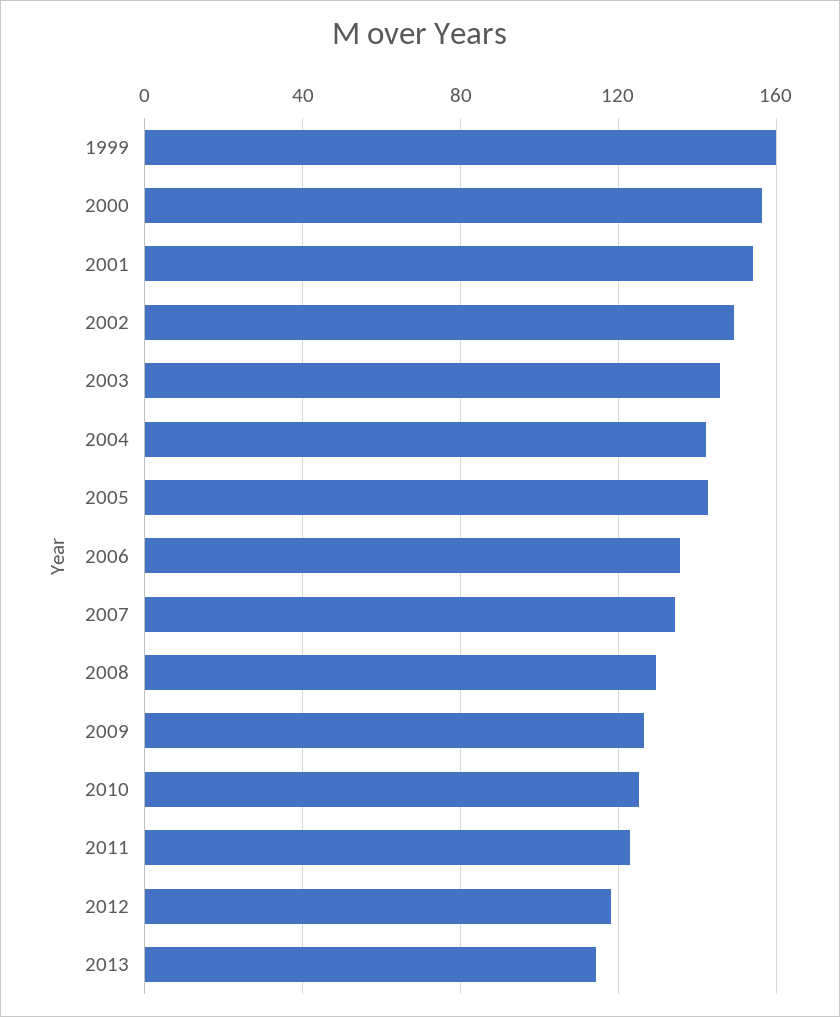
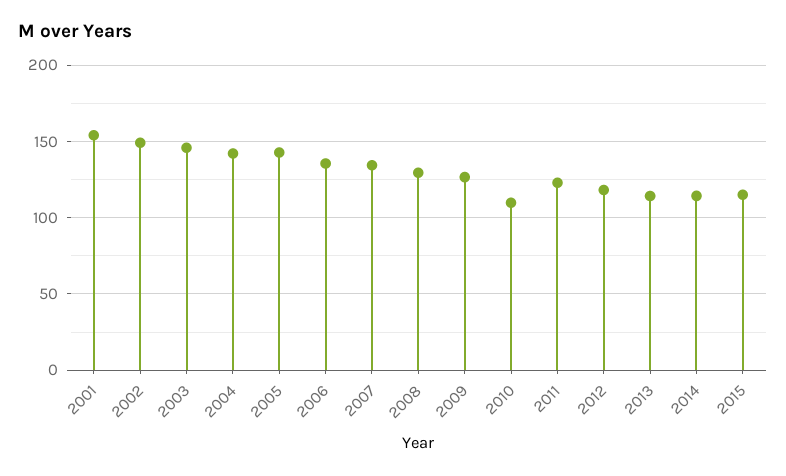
1999: 160 -> none
2000: 155 -> none
2010: 125 -> 110
2014: none -> 115
2015: none -> 115

